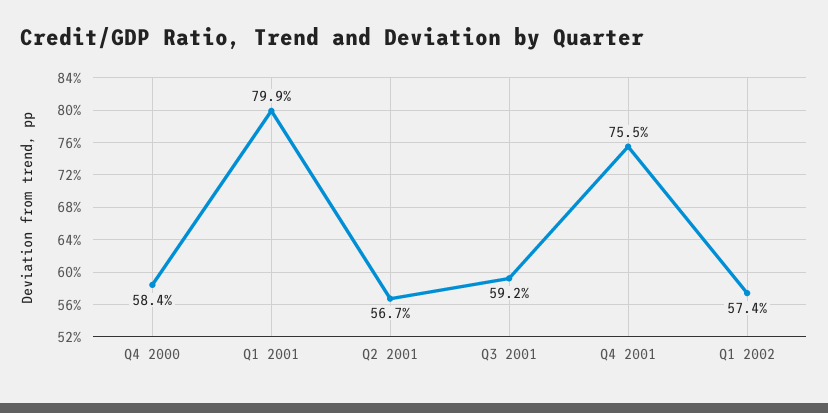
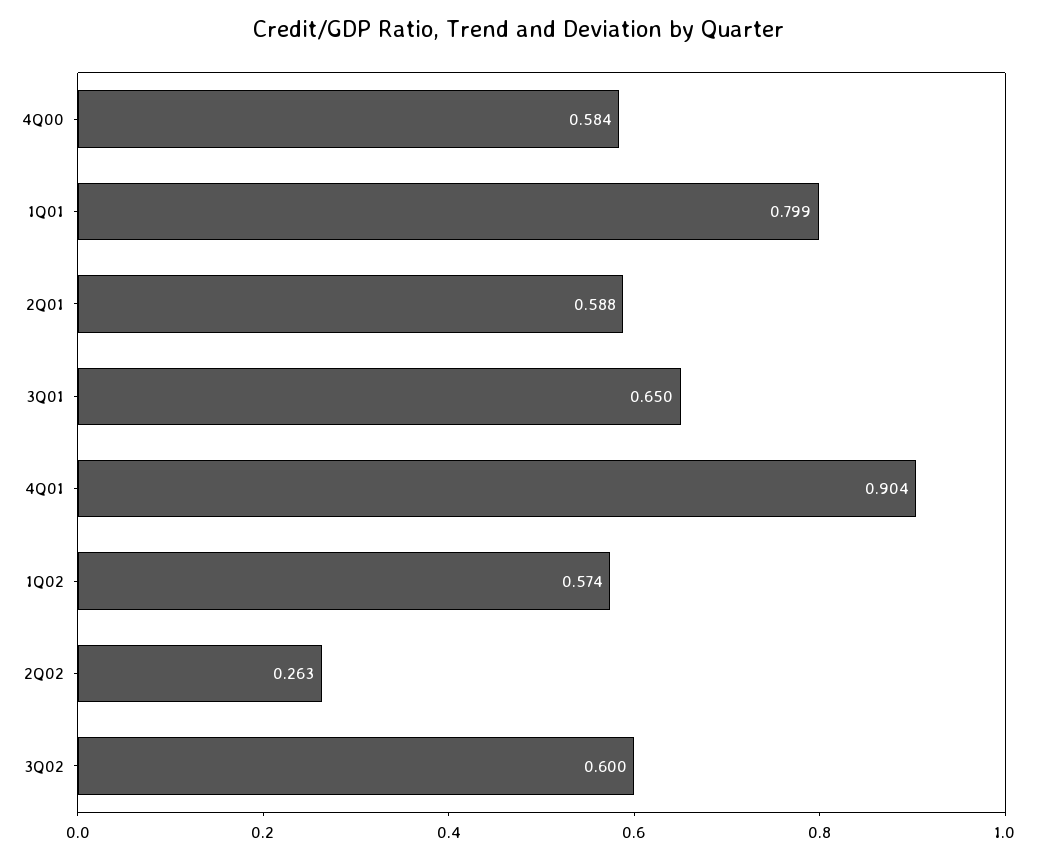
Q2 2001: 0.567 -> 0.588
Q3 2001: 0.592 -> 0.65
Q4 2001: 0.755 -> 0.904
2Q02: none -> 0.263
3Q02: none -> 0.6

